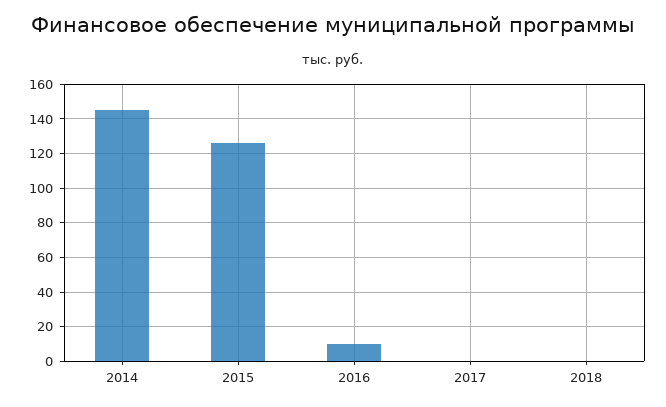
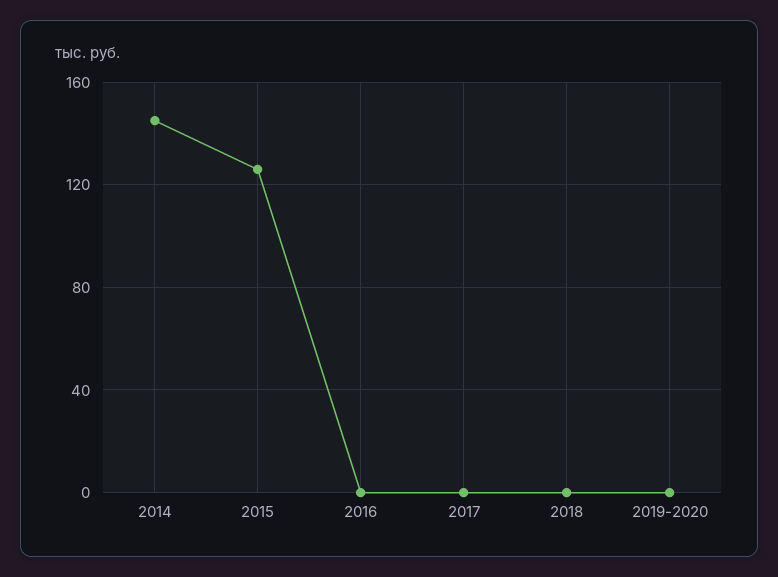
2016: 10 -> 0
2019-2020: none -> 0

